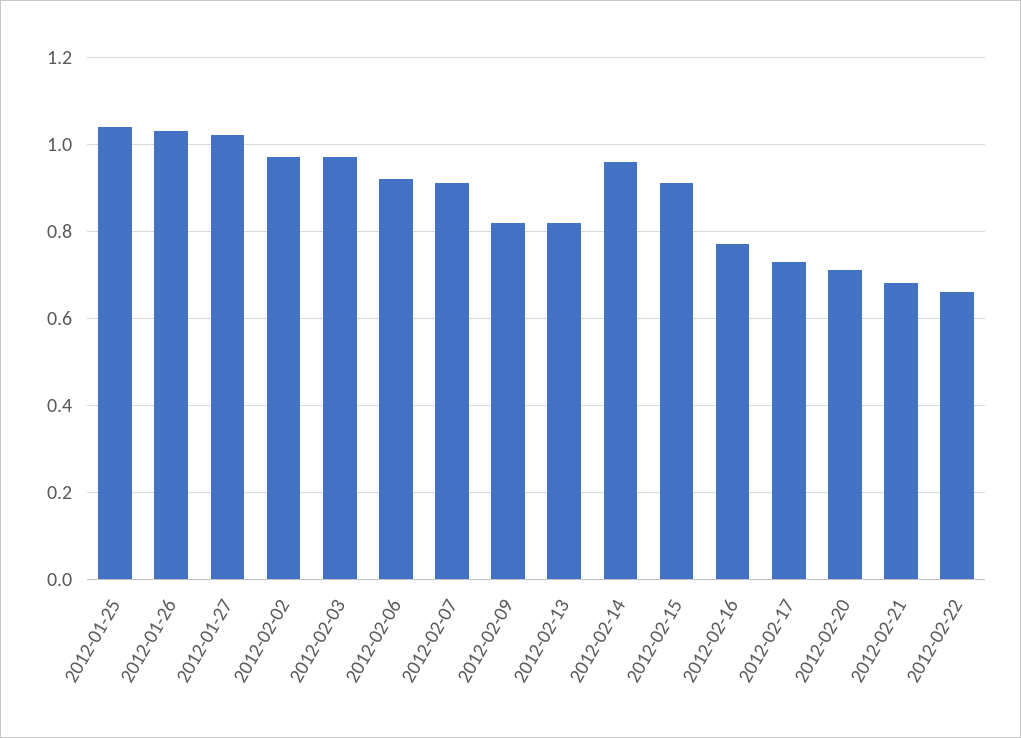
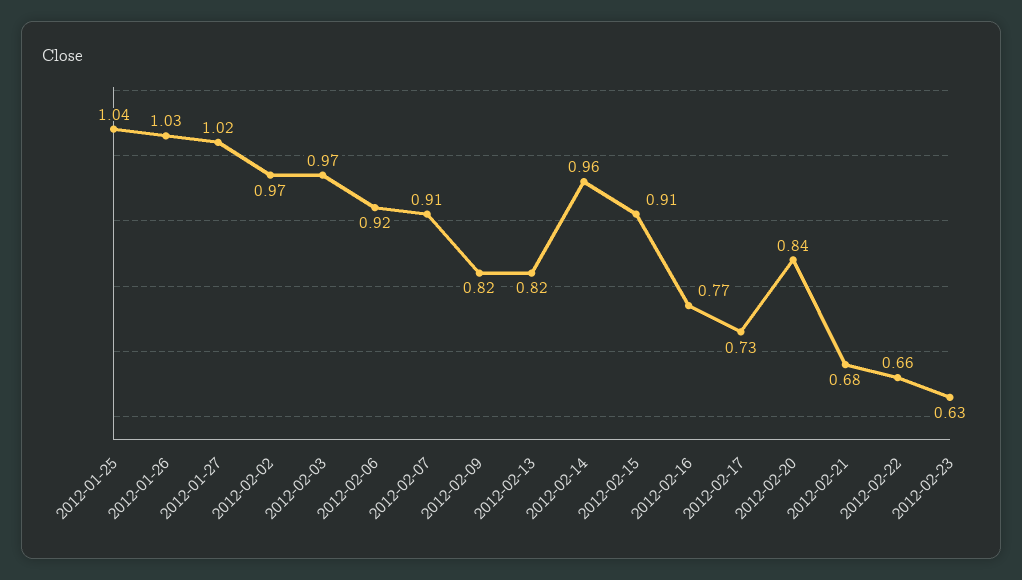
2012-02-20: 0.7 -> 0.84
2012-02-23: none -> 0.63

